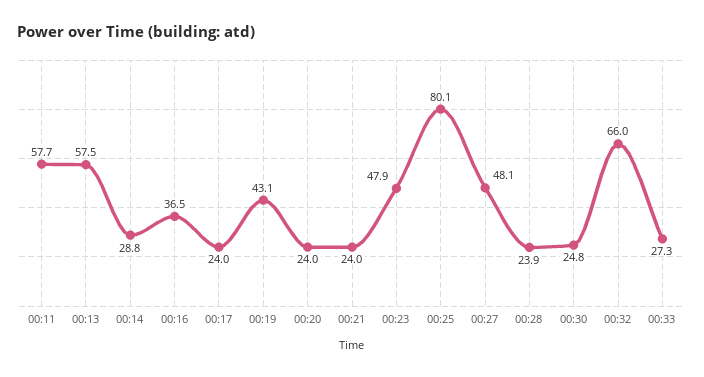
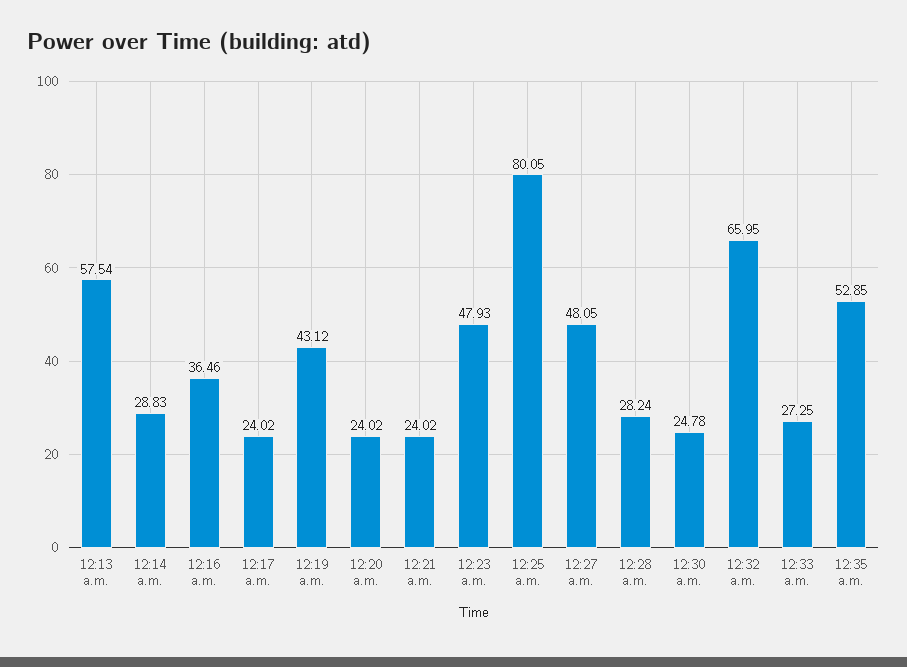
00:11: 57.7 -> none
00:28: 23.9 -> 28.24
12:35 a.m.: none -> 52.85

